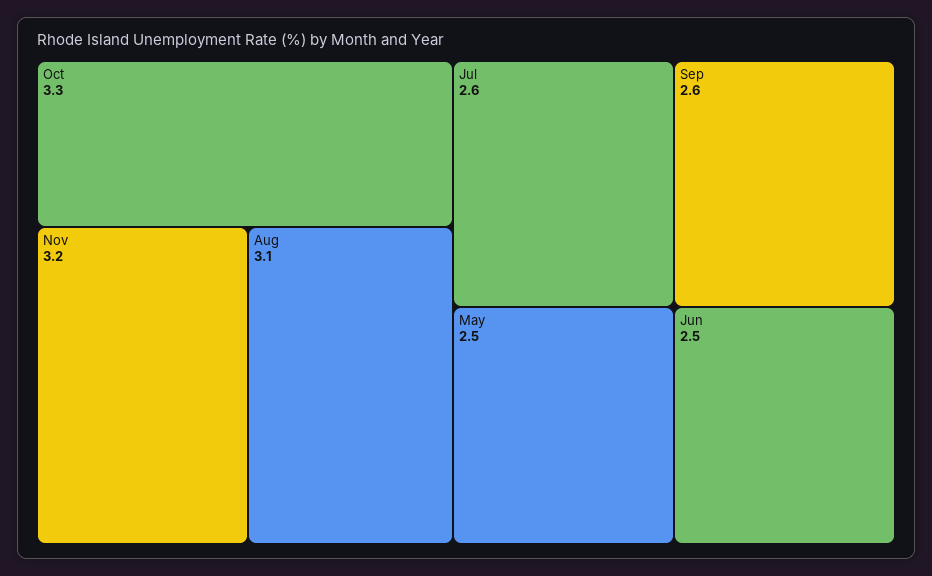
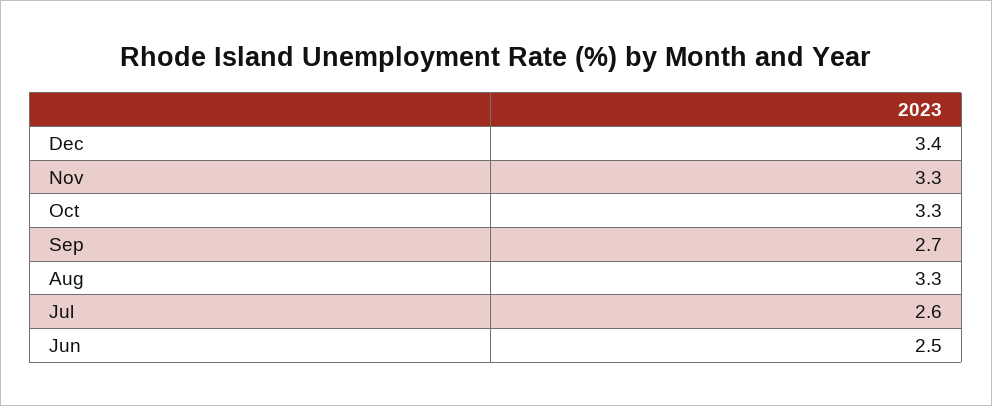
Nov: 3.2 -> 3.3
Aug: 3.1 -> 3.3
Sep: 2.6 -> 2.7
May: 2.5 -> none
Dec: none -> 3.4

